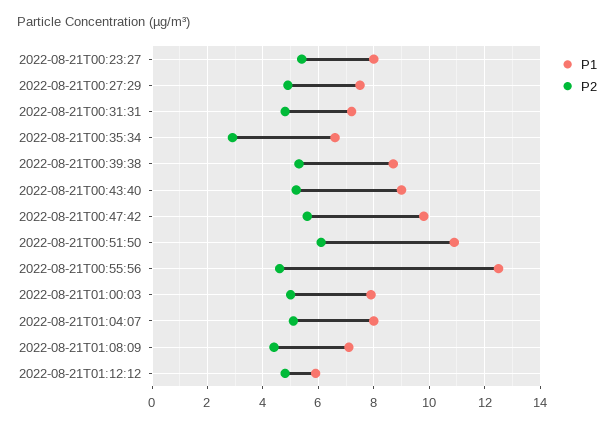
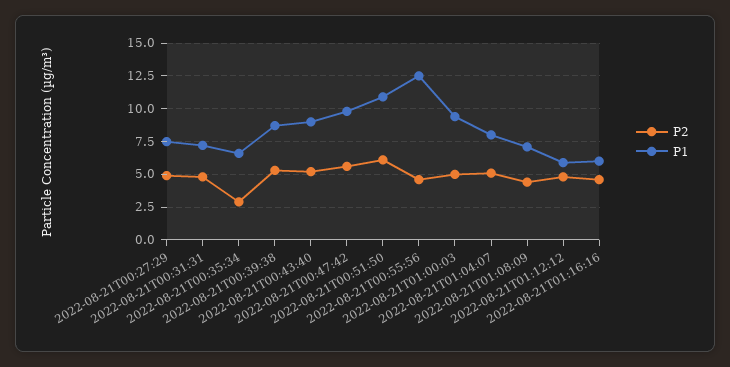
P1, 2022-08-21T00:23:27: 8 -> none
P2, 2022-08-21T00:23:27: 5.5 -> none
P1, 2022-08-21T01:00:03: 8 -> 9.5
P2, 2022-08-21T01:16:16: none -> 4.5
P1, 2022-08-21T01:16:16: none -> 6

